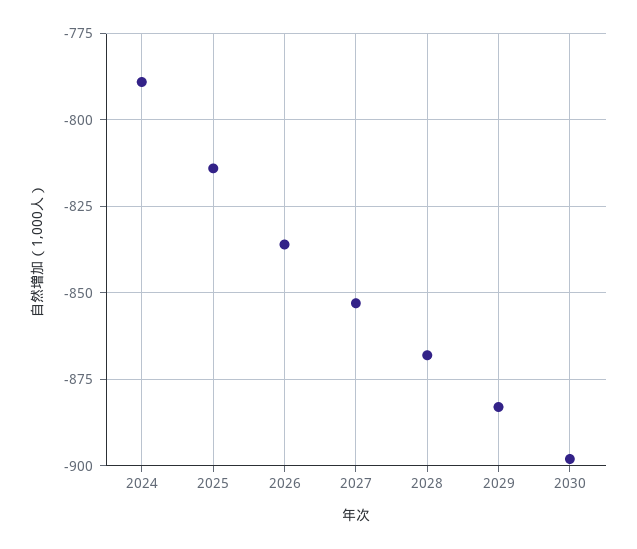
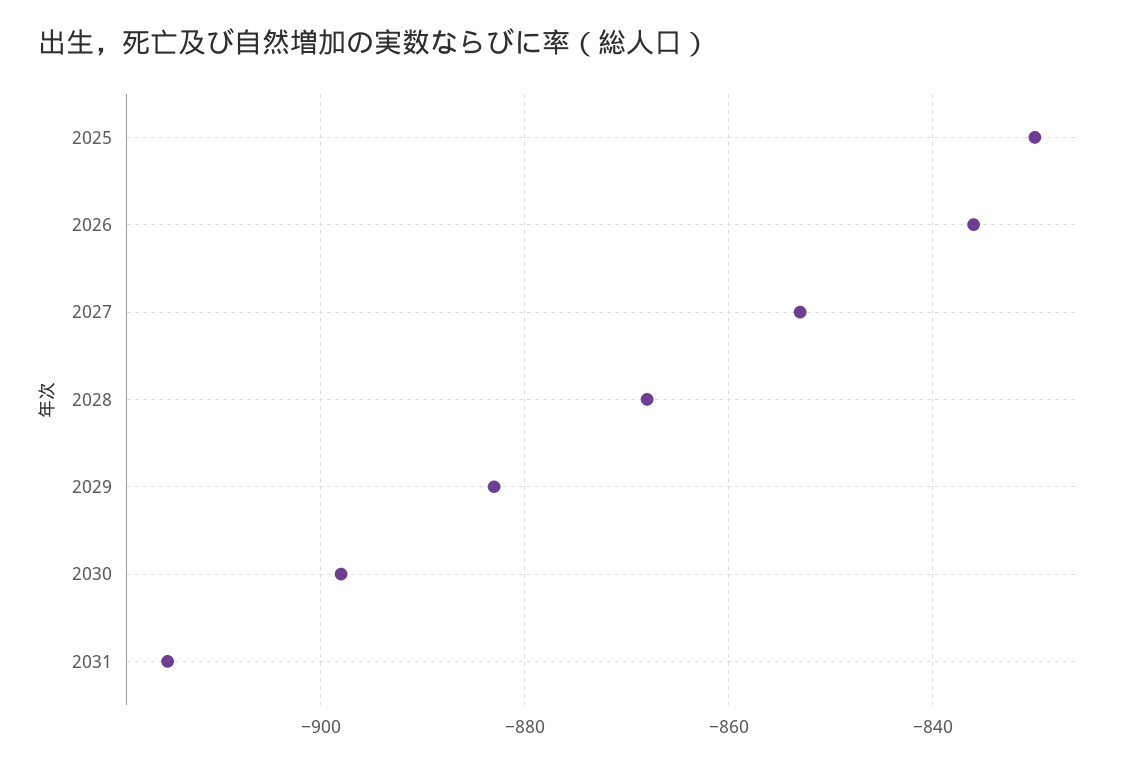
2024: -790 -> none
2025: -815 -> -830
2031: none -> -915

